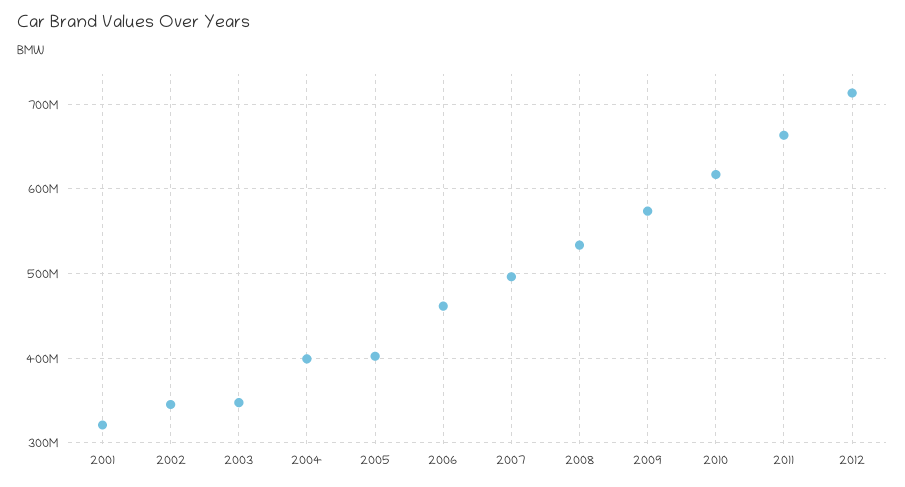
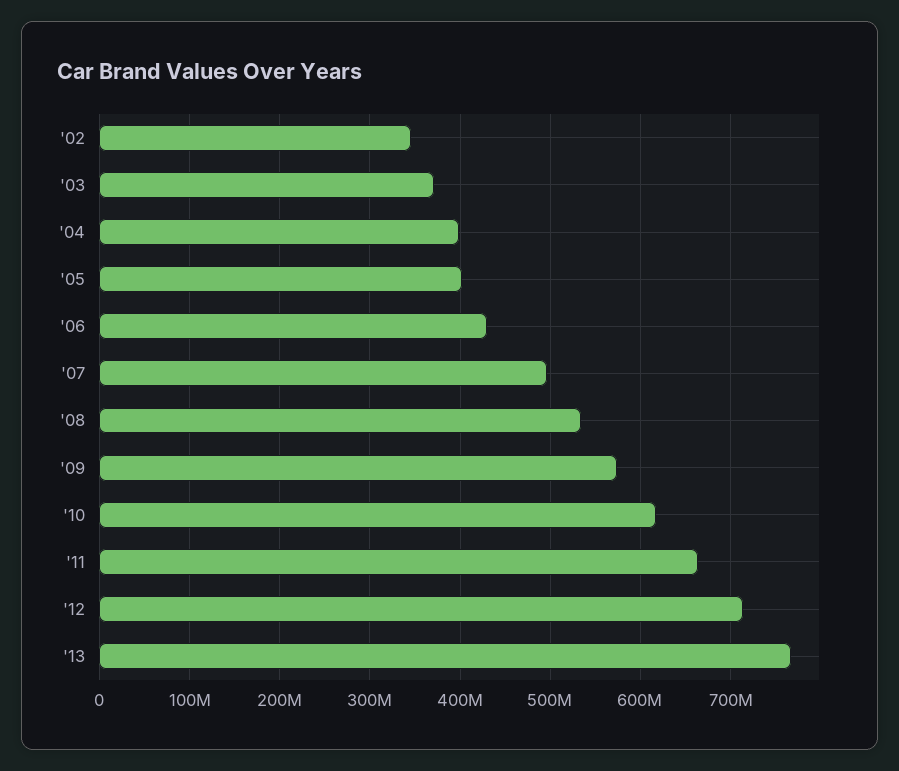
2001: 320000000 -> none
2003: 350000000 -> 370000000
2006: 460000000 -> 430000000
'13: none -> 770000000

